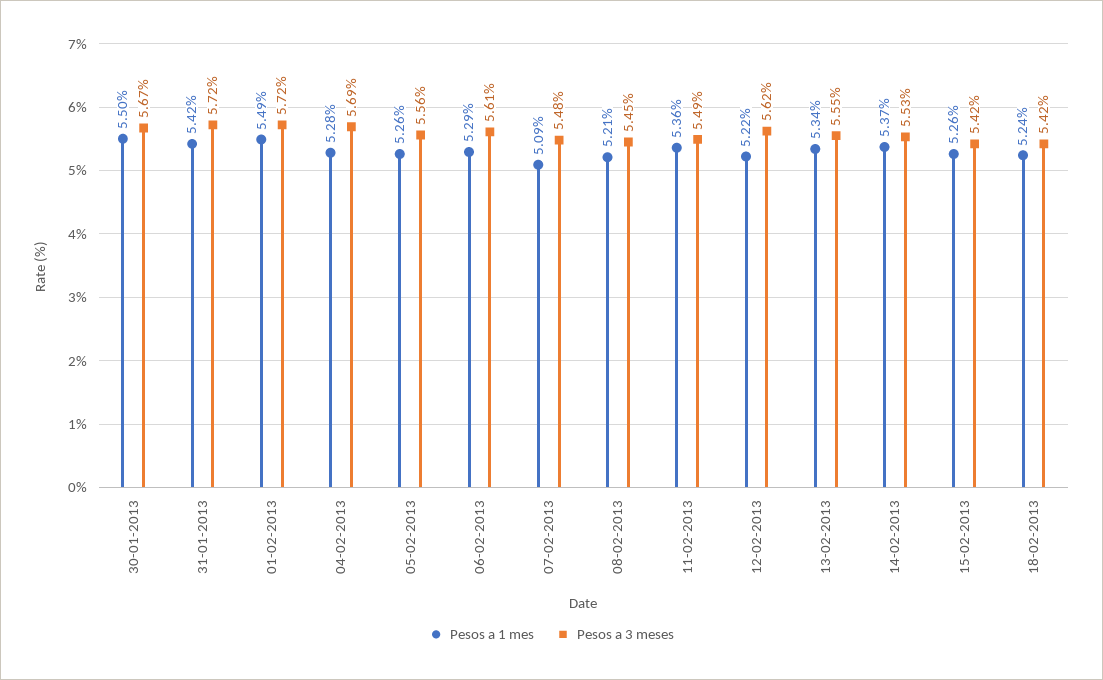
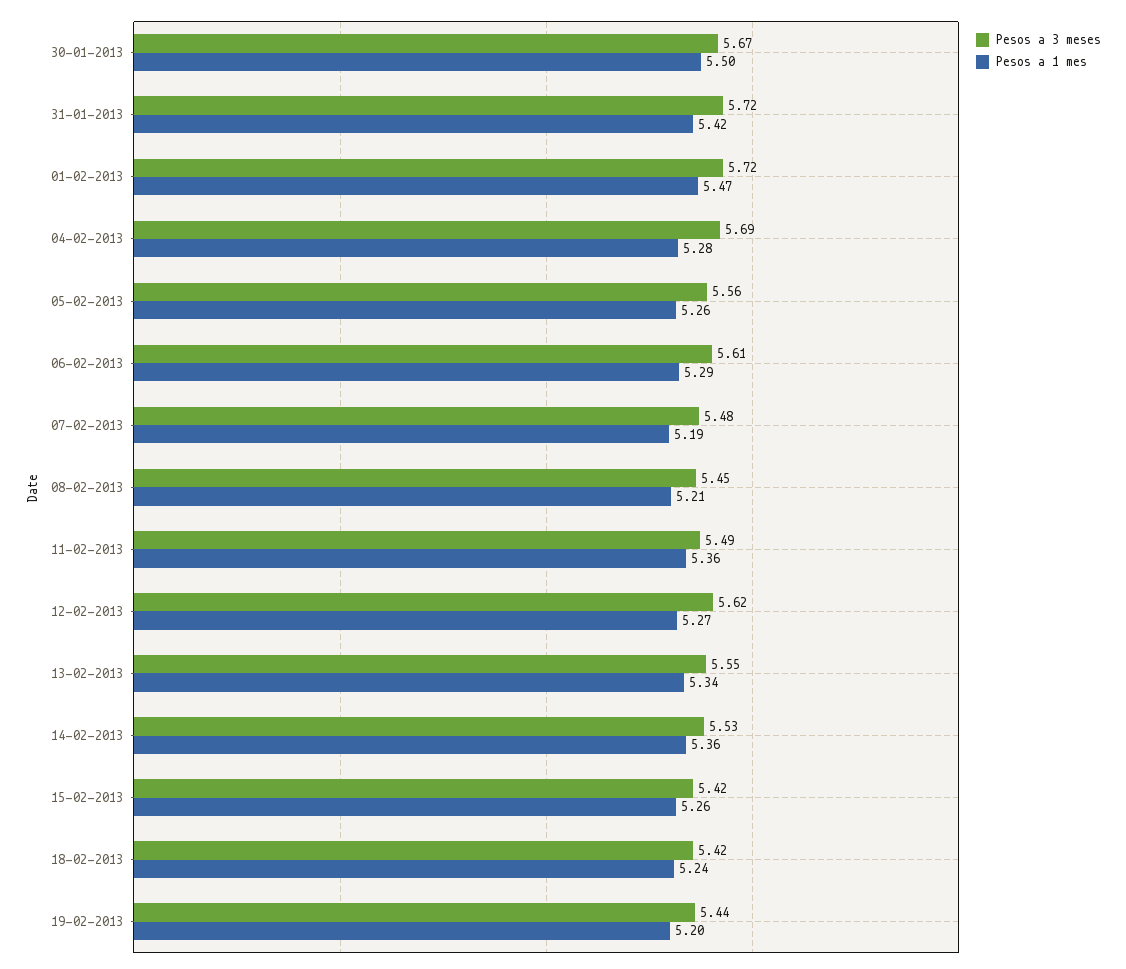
Pesos a 1 mes, 01-02-2013: 5.49 -> 5.47
Pesos a 1 mes, 07-02-2013: 5.09 -> 5.19
Pesos a 1 mes, 12-02-2013: 5.22 -> 5.27
Pesos a 1 mes, 14-02-2013: 5.37 -> 5.36
Pesos a 3 meses, 19-02-2013: none -> 5.44
Pesos a 1 mes, 19-02-2013: none -> 5.2

